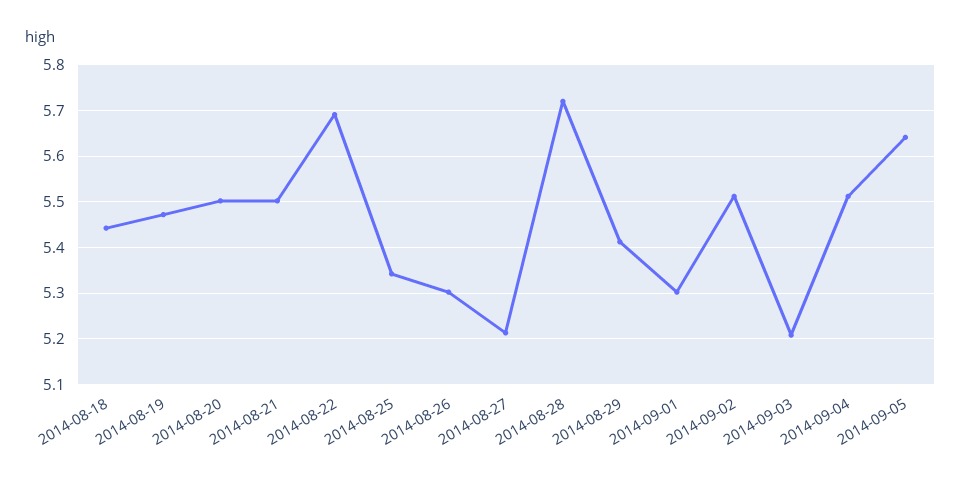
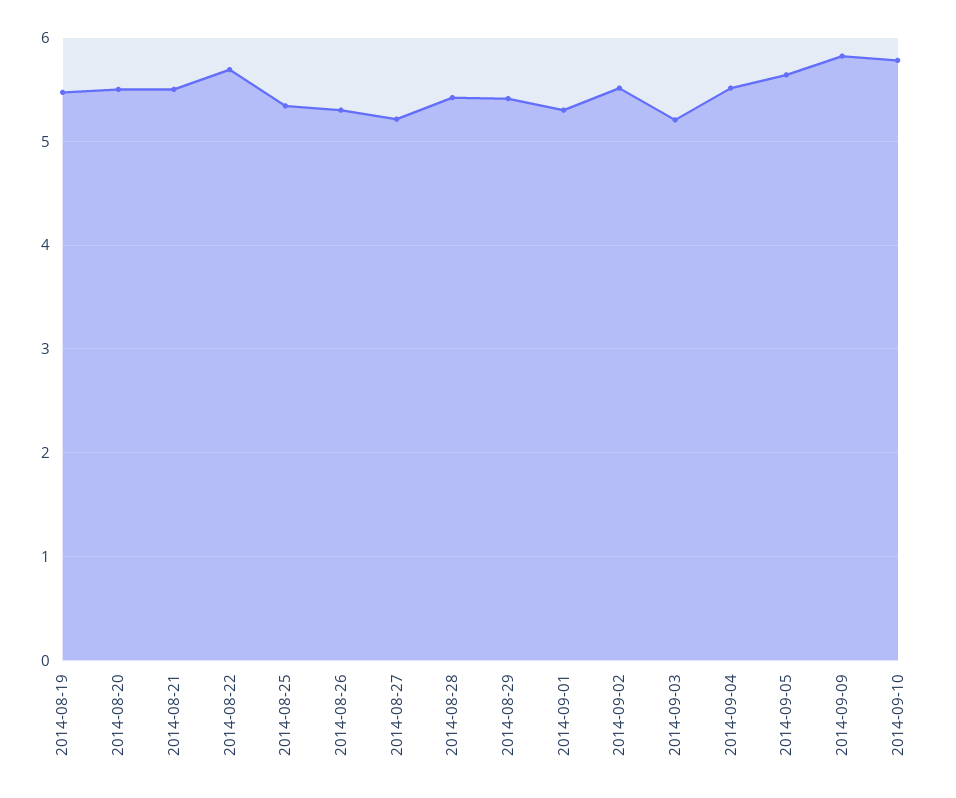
2014-08-18: 5.44 -> none
2014-08-28: 5.72 -> 5.4
2014-09-09: none -> 5.8
2014-09-10: none -> 5.8

